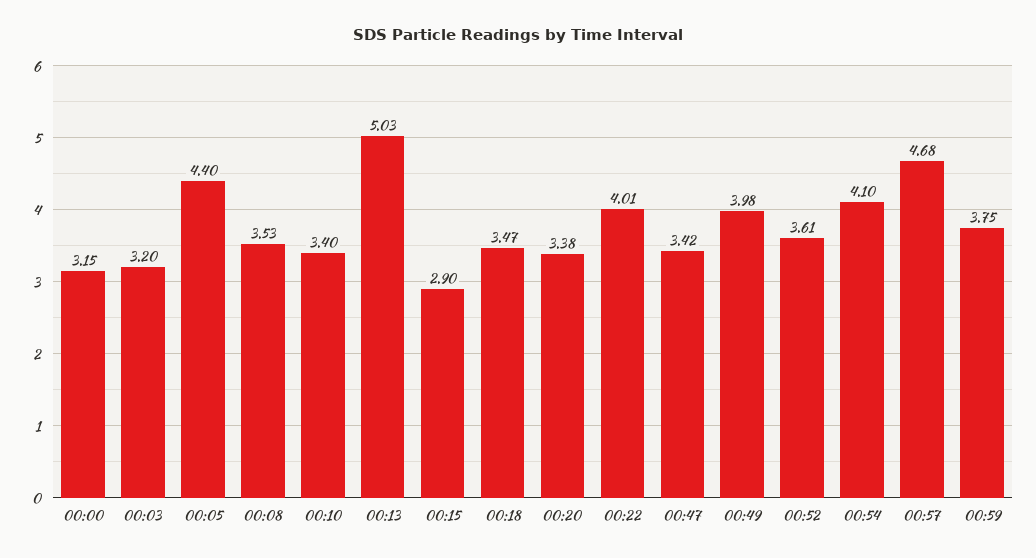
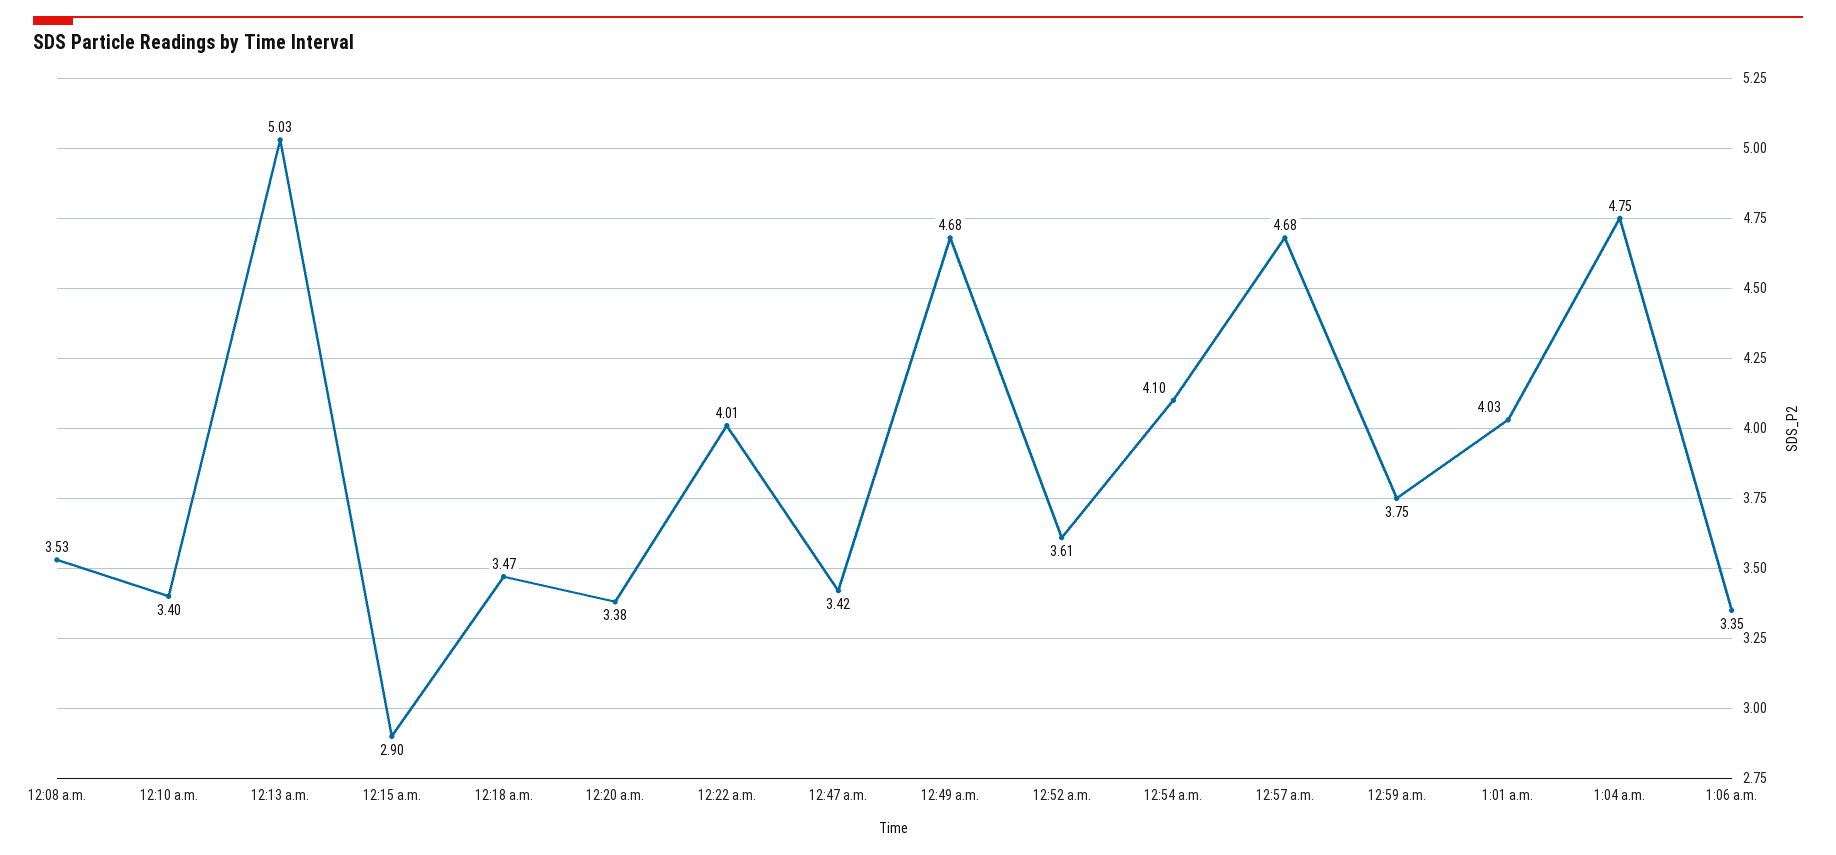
00:00: 3.15 -> none
00:03: 3.2 -> none
00:05: 4.4 -> none
00:49: 3.98 -> 4.68
1:01 a.m.: none -> 4.03
1:04 a.m.: none -> 4.75
1:06 a.m.: none -> 3.35

